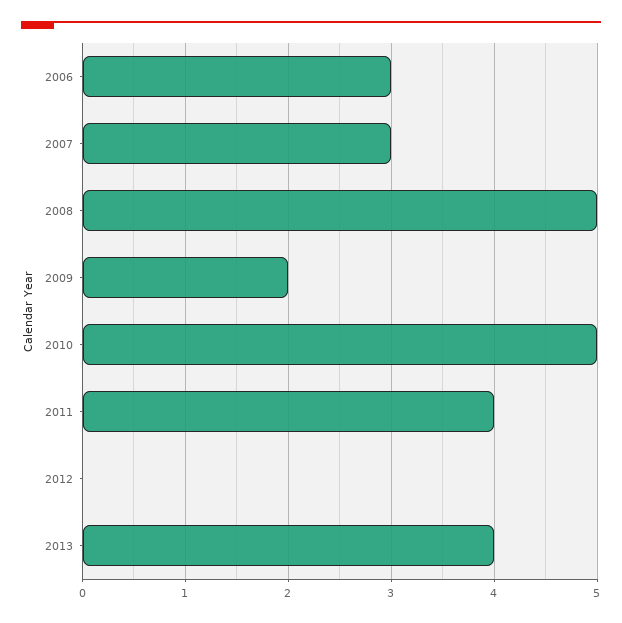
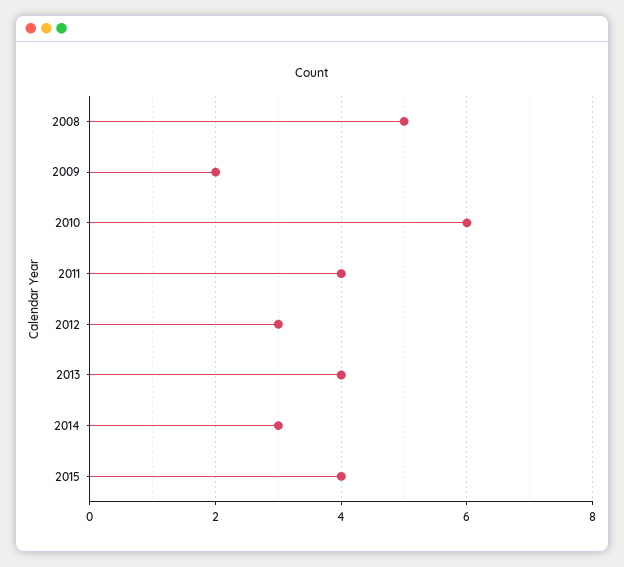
2006: 3 -> none
2007: 3 -> none
2010: 5 -> 6
2012: 0 -> 3
2014: none -> 3
2015: none -> 4

